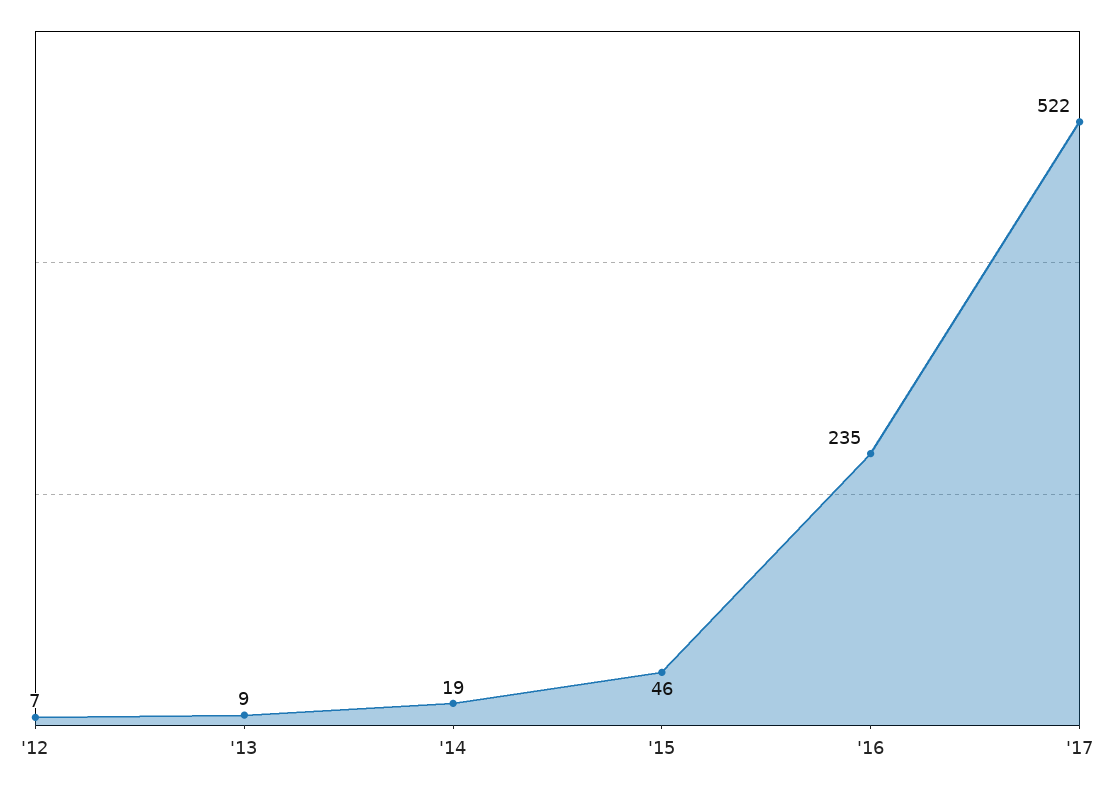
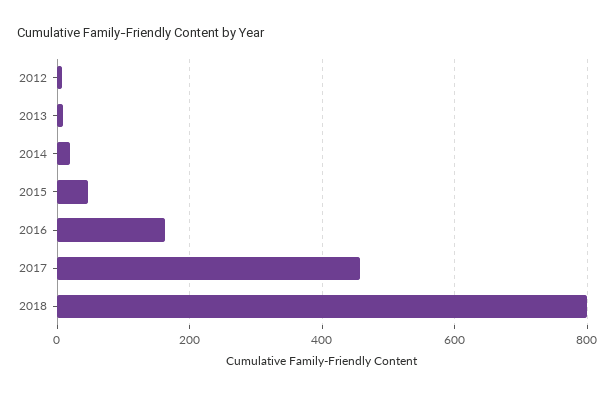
'16: 235 -> 160
'17: 522 -> 460
2018: none -> 800

